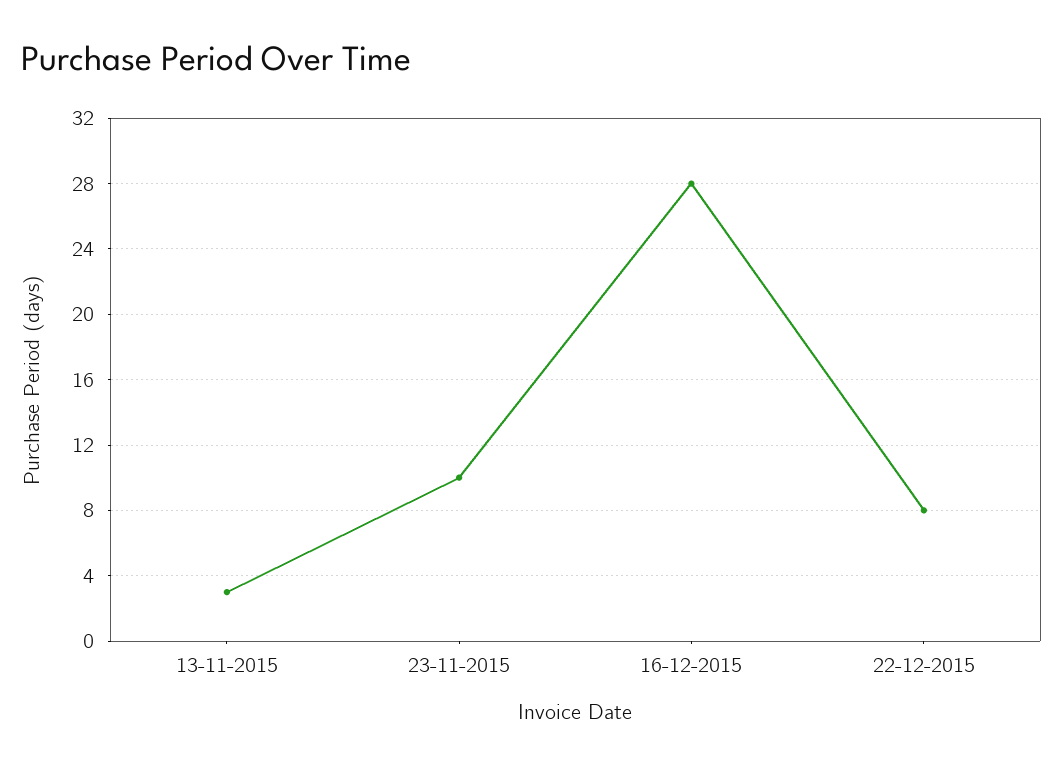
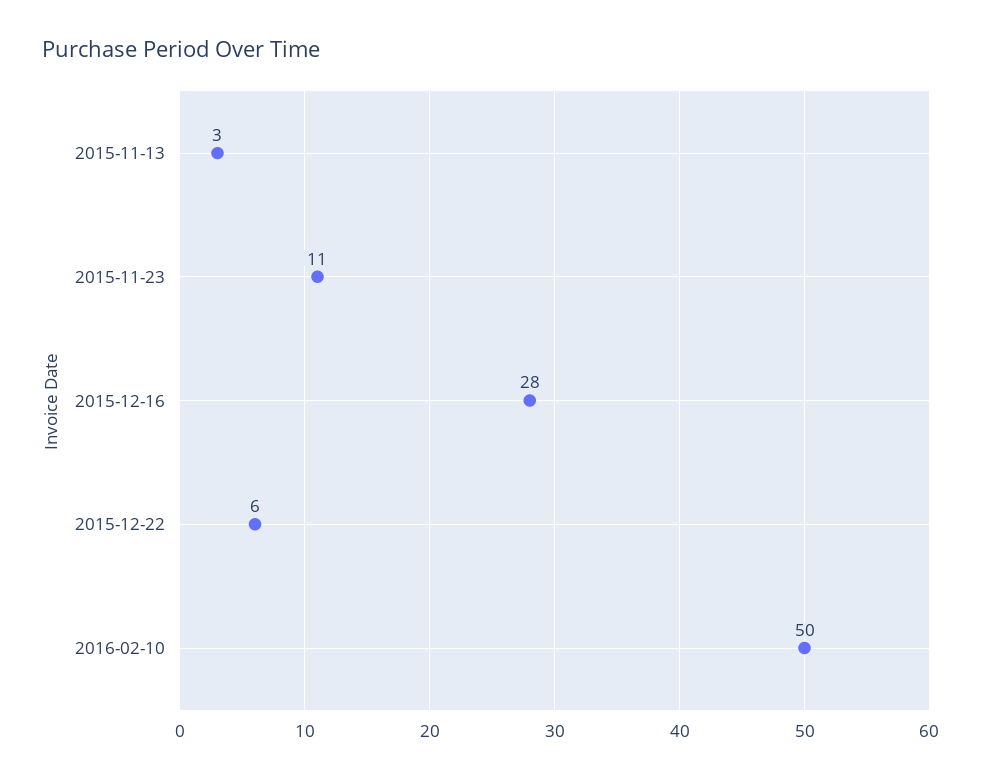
23-11-2015: 10 -> 11
22-12-2015: 8 -> 6
2016-02-10: none -> 50

